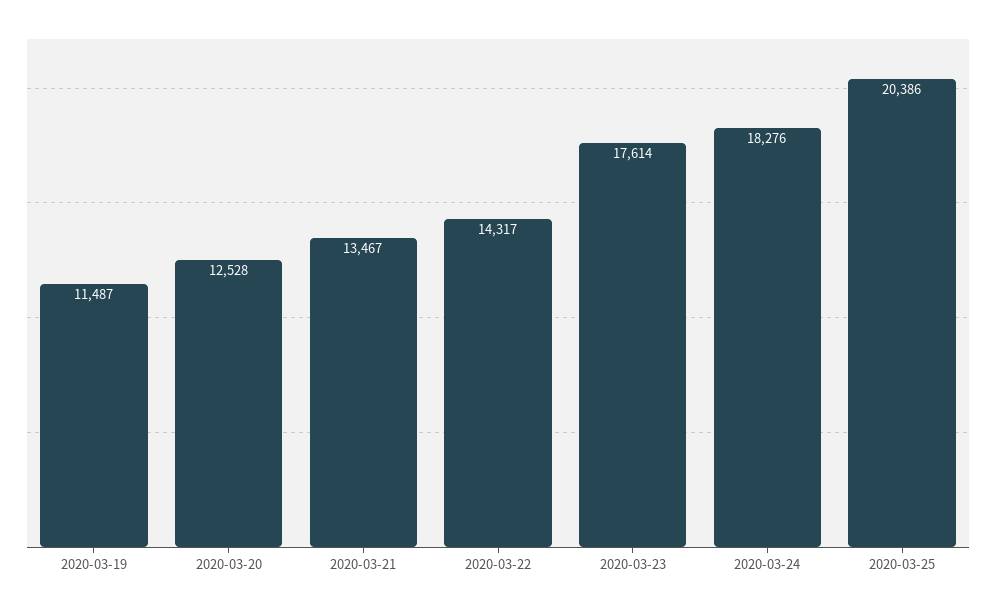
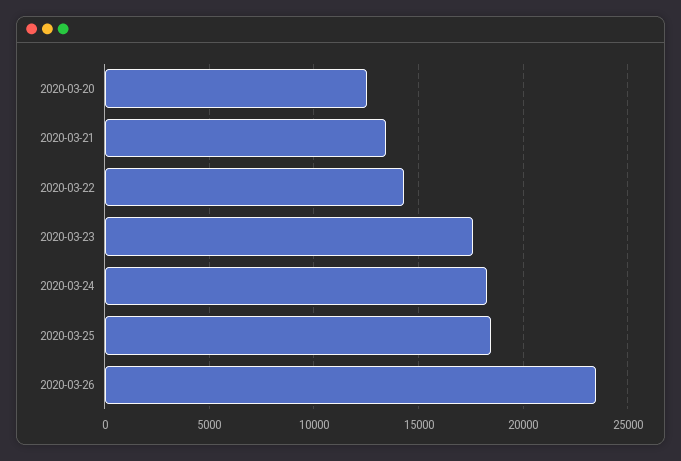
2020-03-19: 11487 -> none
2020-03-25: 20386 -> 18500
2020-03-26: none -> 23500

